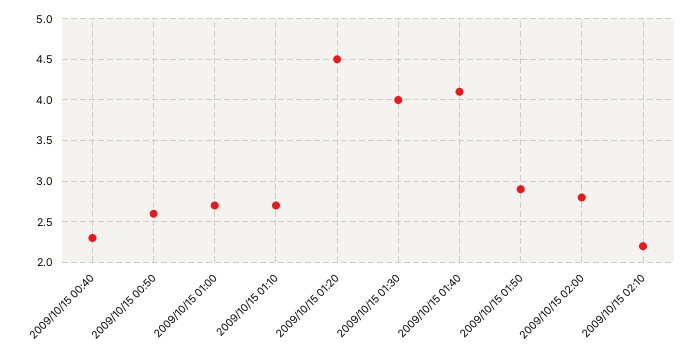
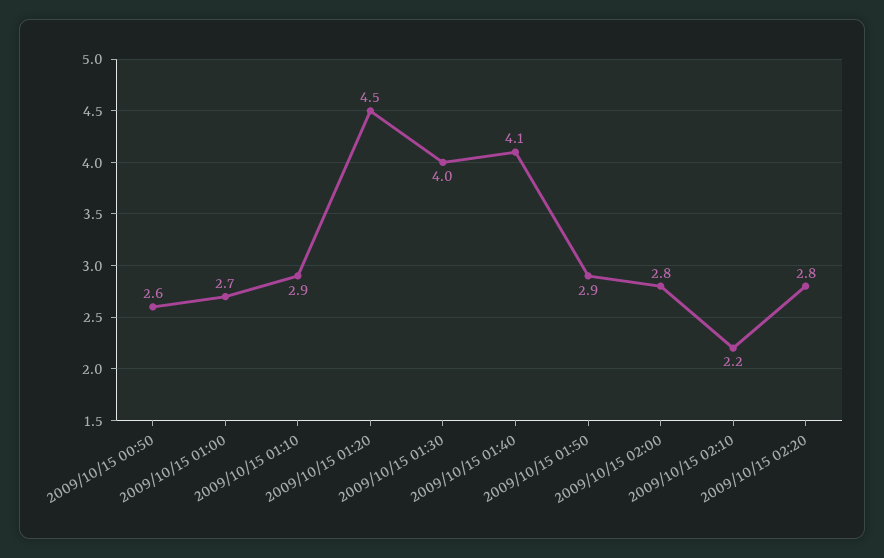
2009/10/15 00:40: 2.3 -> none
2009/10/15 01:10: 2.7 -> 2.9
2009/10/15 02:20: none -> 2.8

